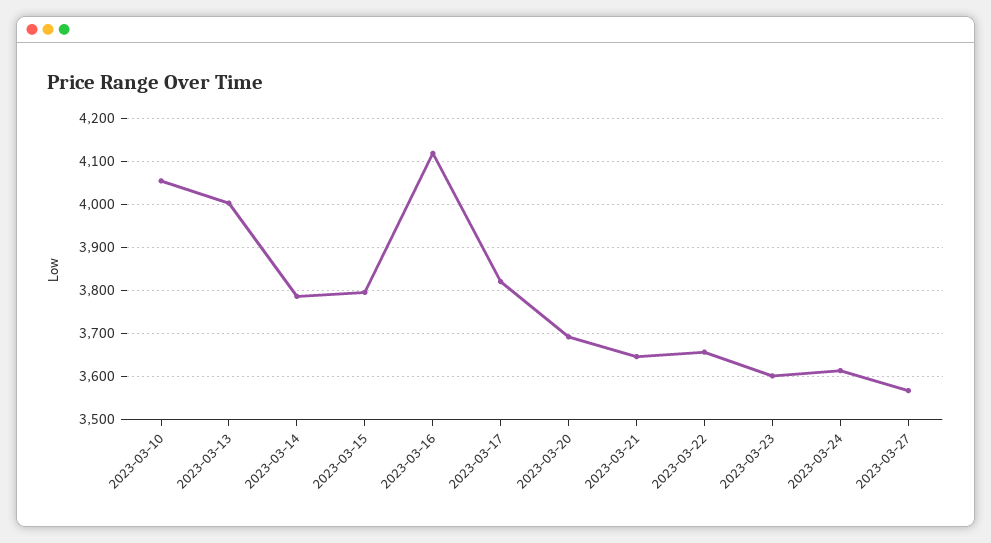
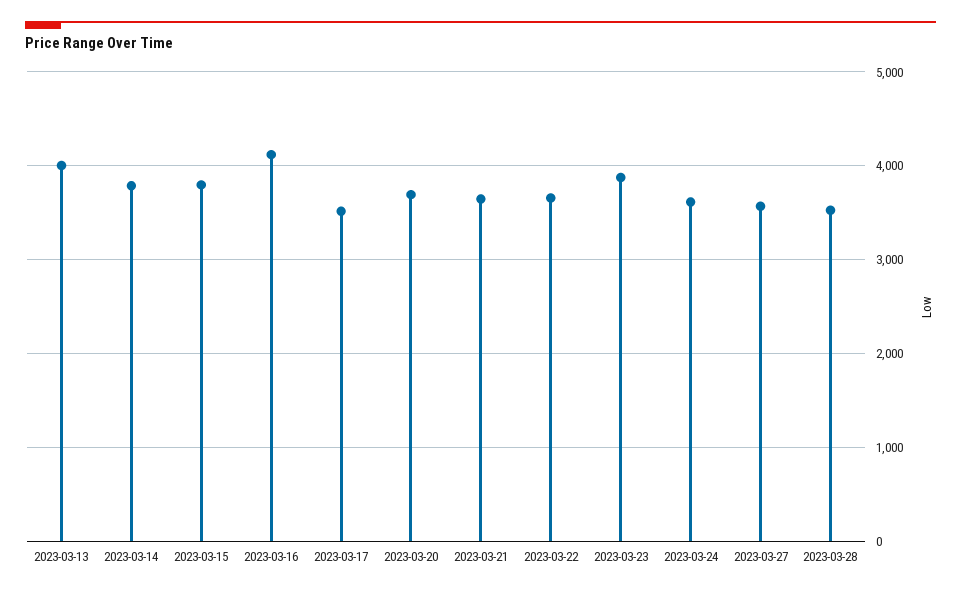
2023-03-10: 4060 -> none
2023-03-17: 3820 -> 3500
2023-03-23: 3600 -> 3900
2023-03-28: none -> 3500

